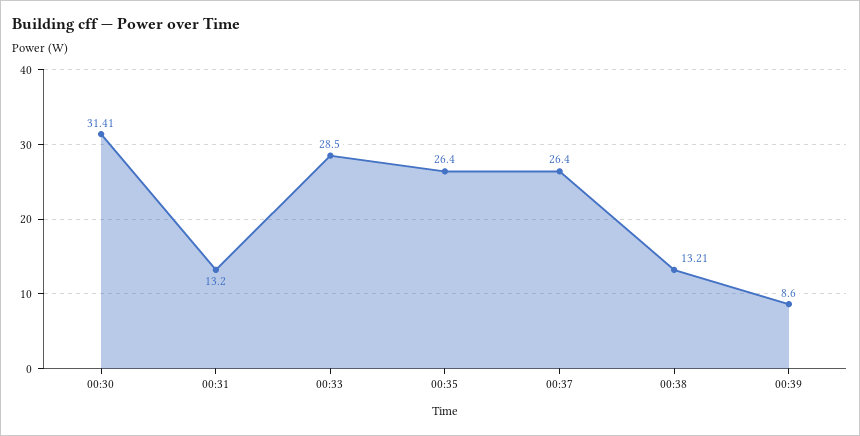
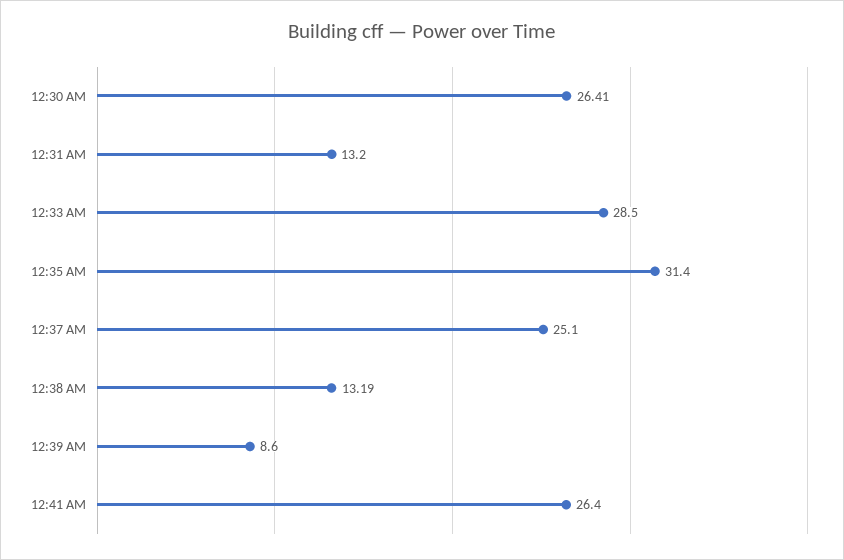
00:30: 31.41 -> 26.41
00:35: 26.4 -> 31.4
00:37: 26.4 -> 25.1
00:38: 13.21 -> 13.19
12:41 AM: none -> 26.4

